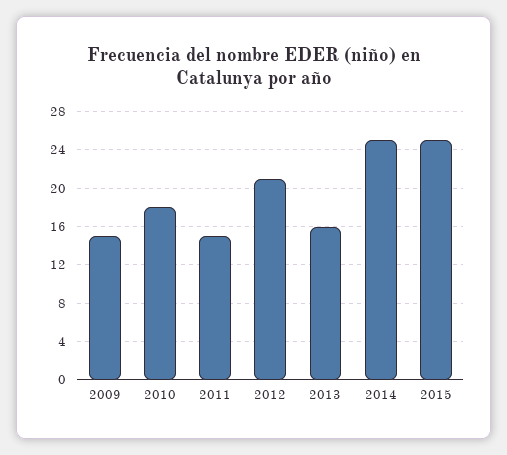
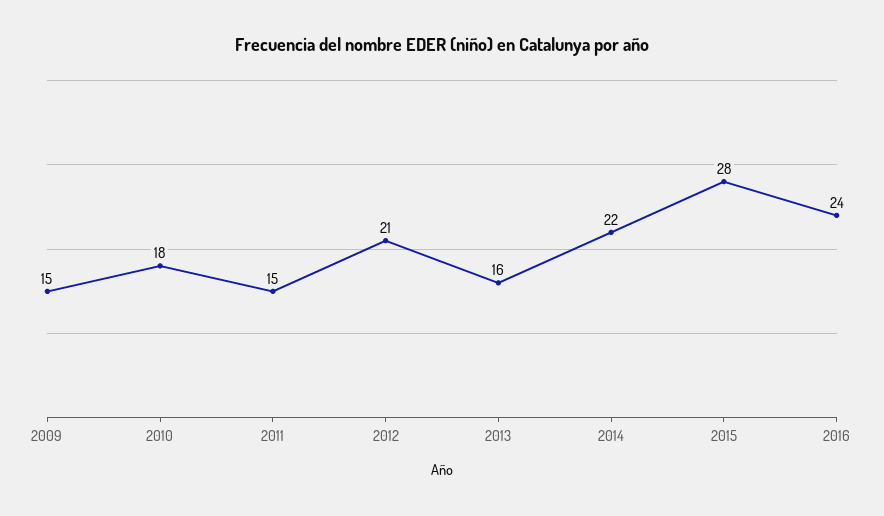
2014: 25 -> 22
2015: 25 -> 28
2016: none -> 24

